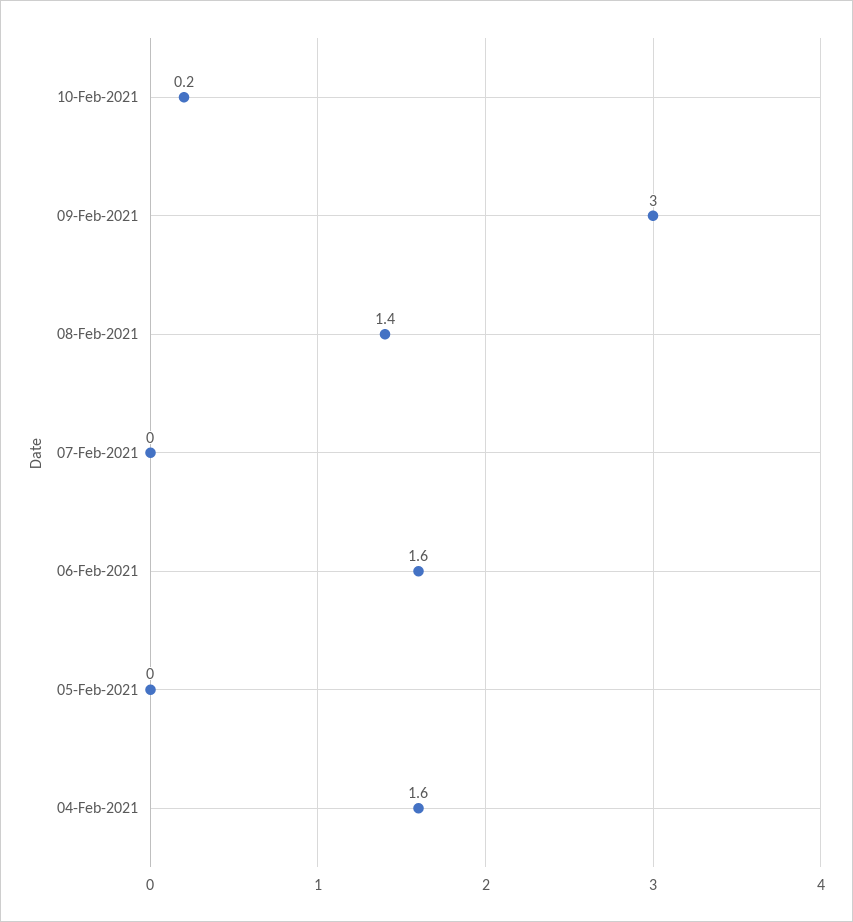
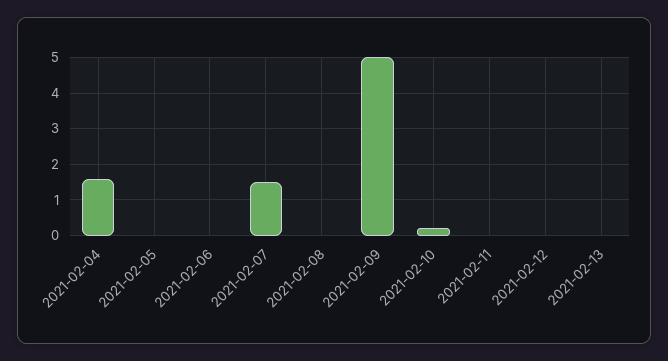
09-Feb-2021: 3 -> 5
08-Feb-2021: 1.4 -> 0
07-Feb-2021: 0 -> 1.5
06-Feb-2021: 1.6 -> 0
2021-02-11: none -> 0
2021-02-12: none -> 0
2021-02-13: none -> 0

